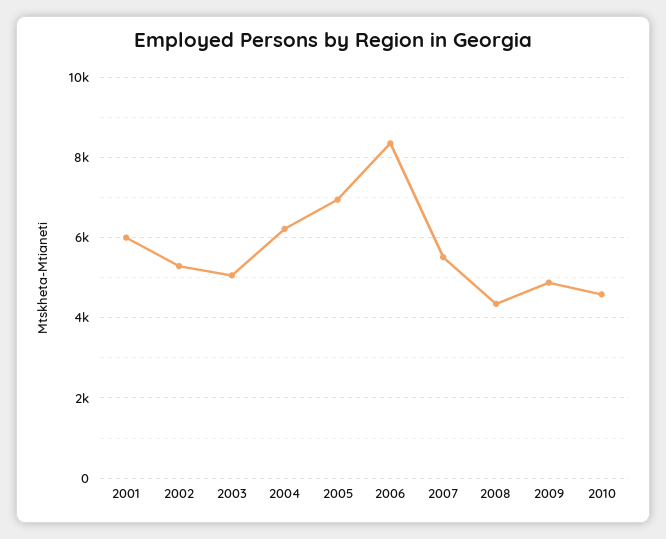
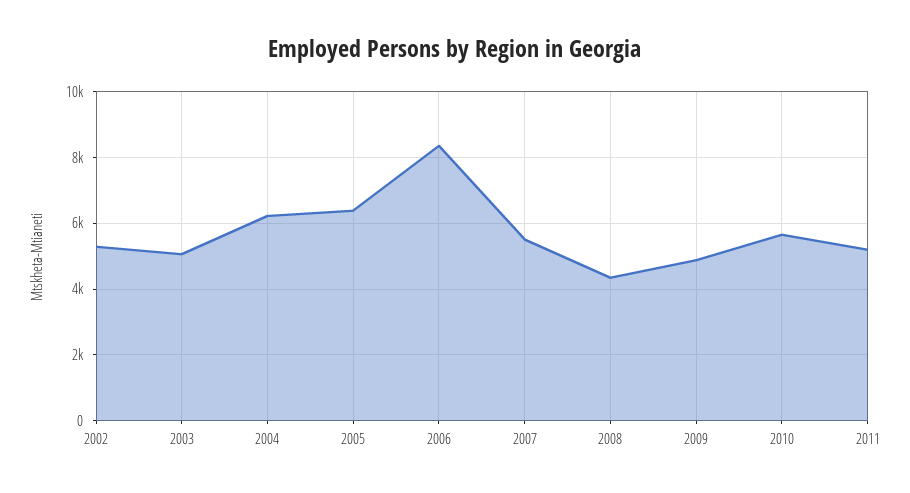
2001: 6000 -> none
2005: 7000 -> 6400
2010: 4600 -> 5600
2011: none -> 5200

